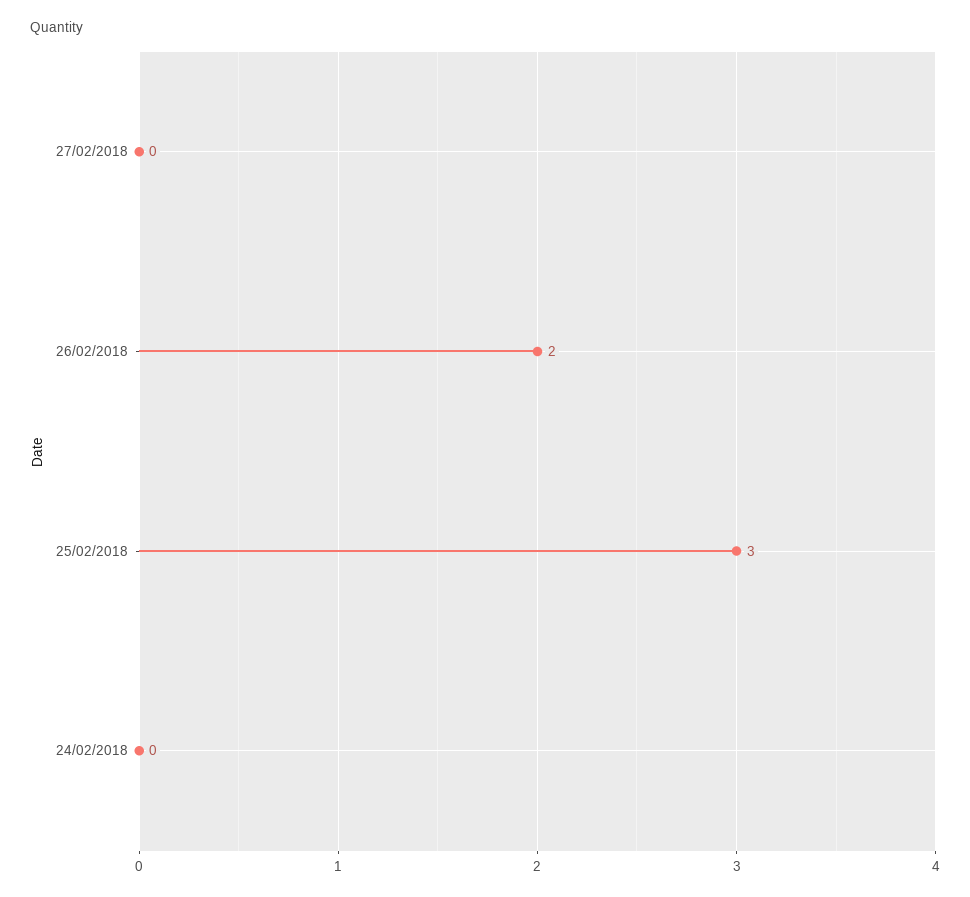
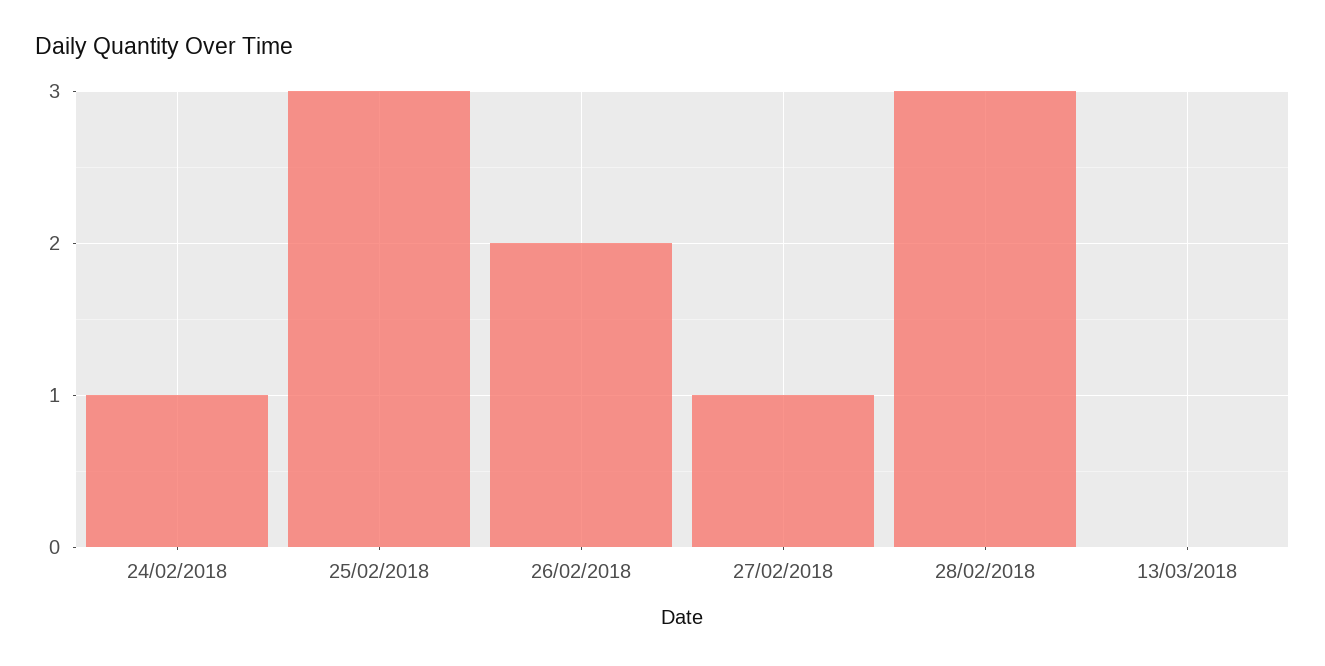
27/02/2018: 0 -> 1
24/02/2018: 0 -> 1
28/02/2018: none -> 3
13/03/2018: none -> 0

